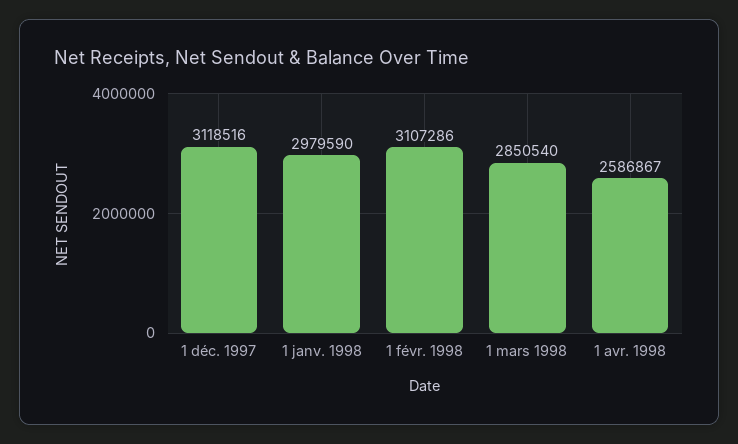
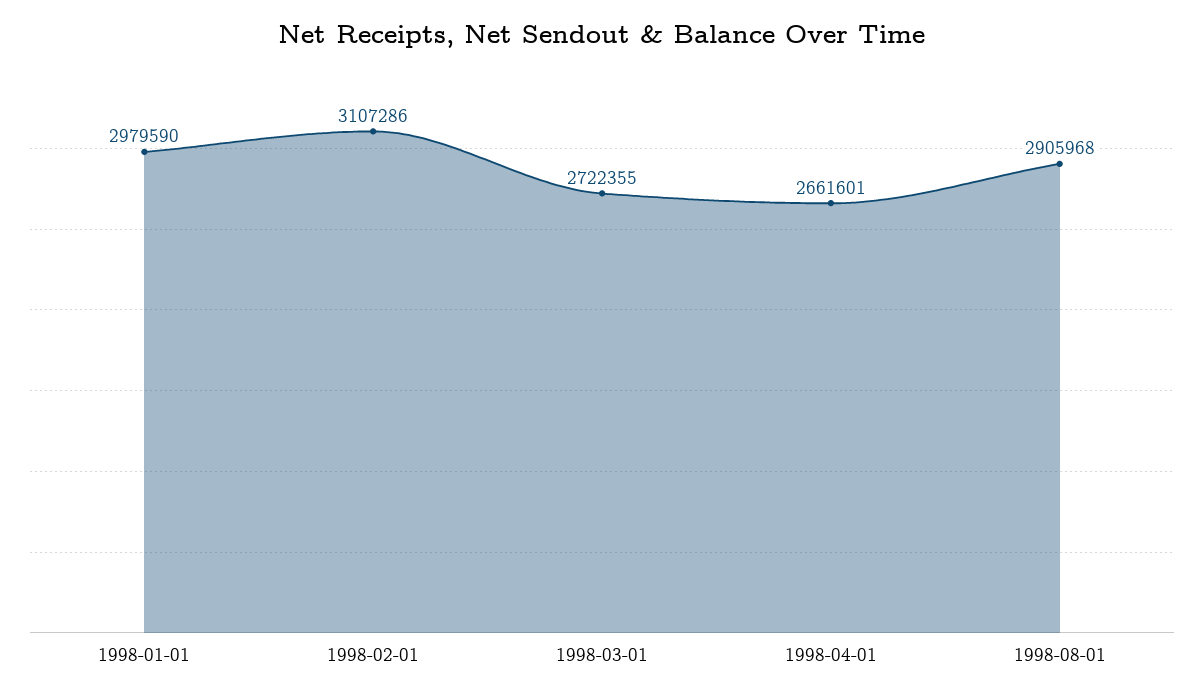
1 déc. 1997: 3118516 -> none
1 mars 1998: 2850540 -> 2722355
1 avr. 1998: 2586867 -> 2661601
1998-08-01: none -> 2905968

